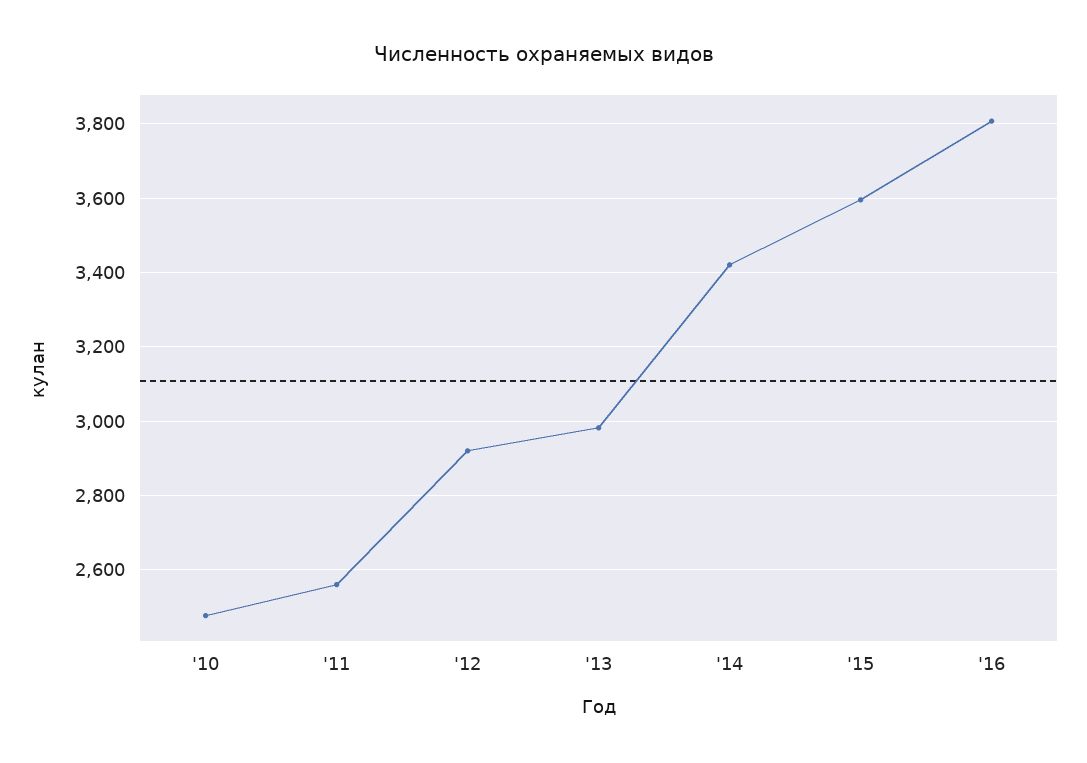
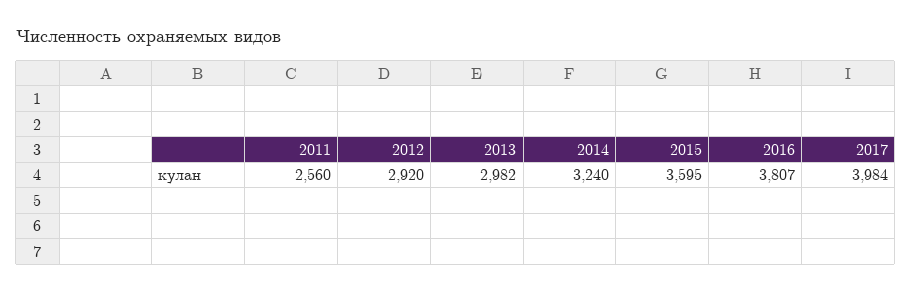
'10: 2480 -> none
'14: 3420 -> 3240
2017: none -> 3984

